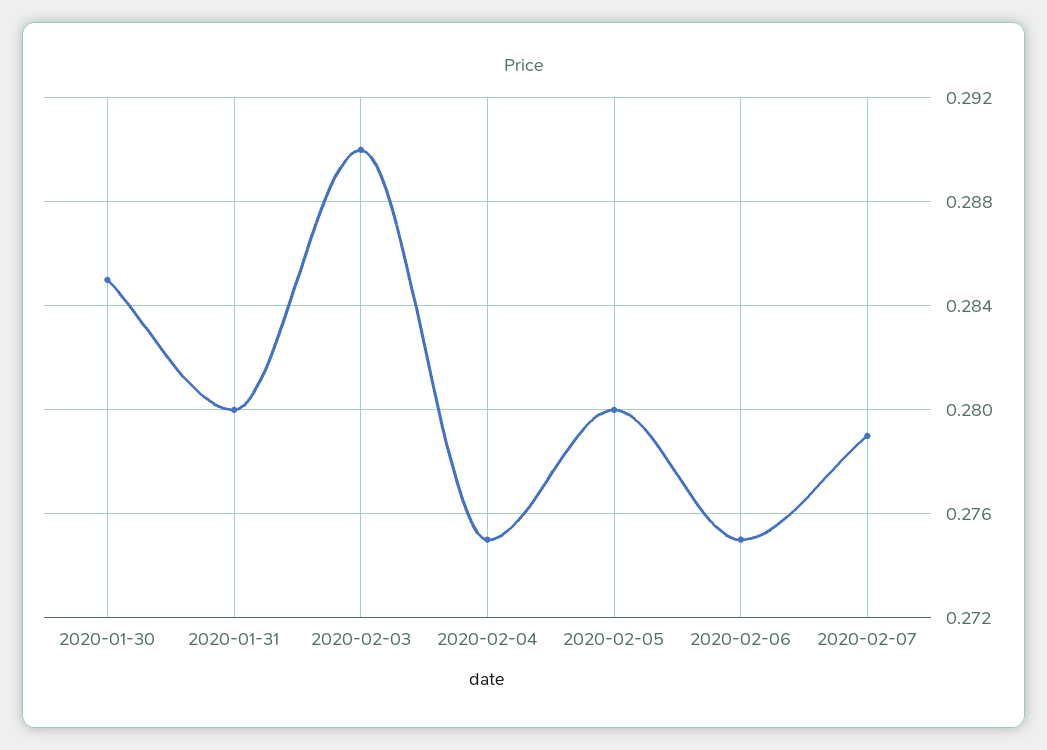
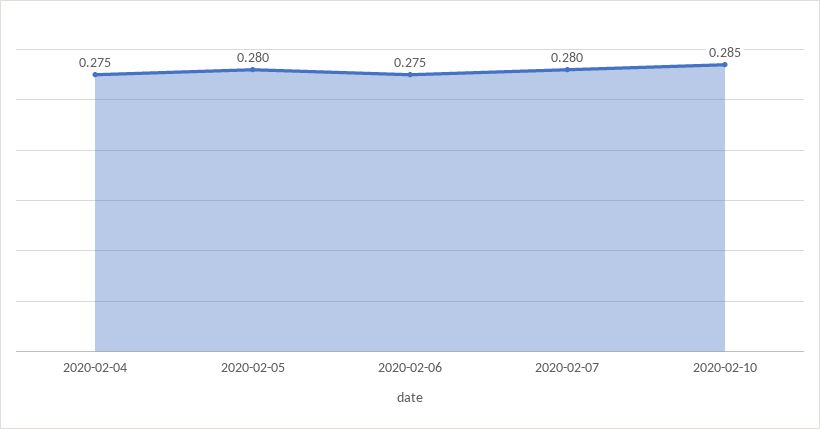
2020-01-30: 0.285 -> none
2020-01-31: 0.28 -> none
2020-02-03: 0.29 -> none
2020-02-07: 0.279 -> 0.28
2020-02-10: none -> 0.285

